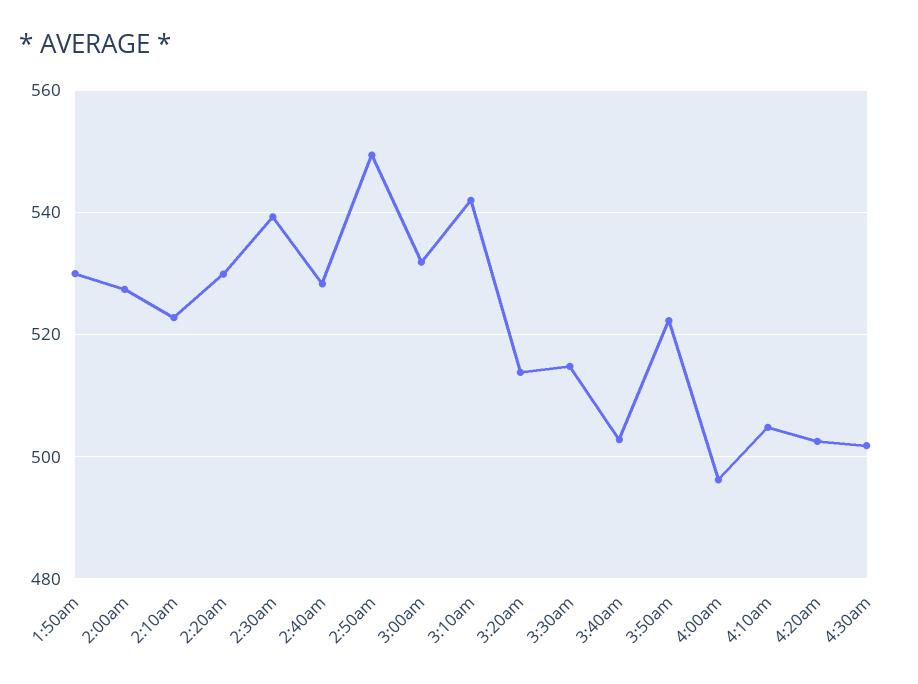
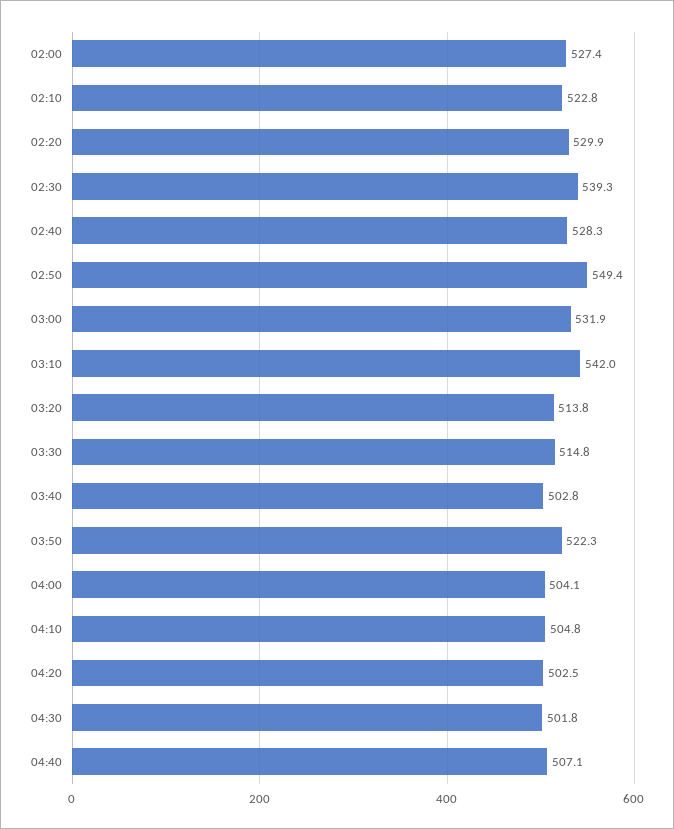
1:50am: 530 -> none
4:00am: 496 -> 504.1
04:40: none -> 507.1

